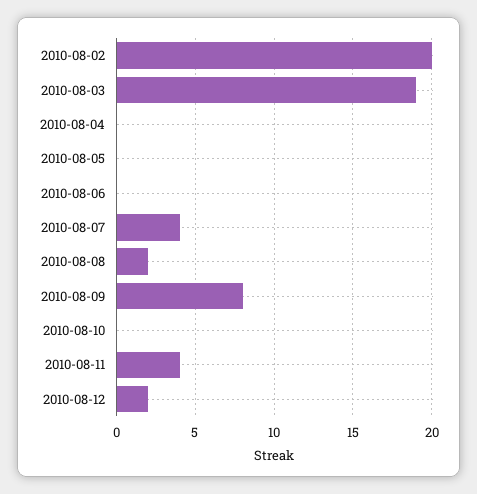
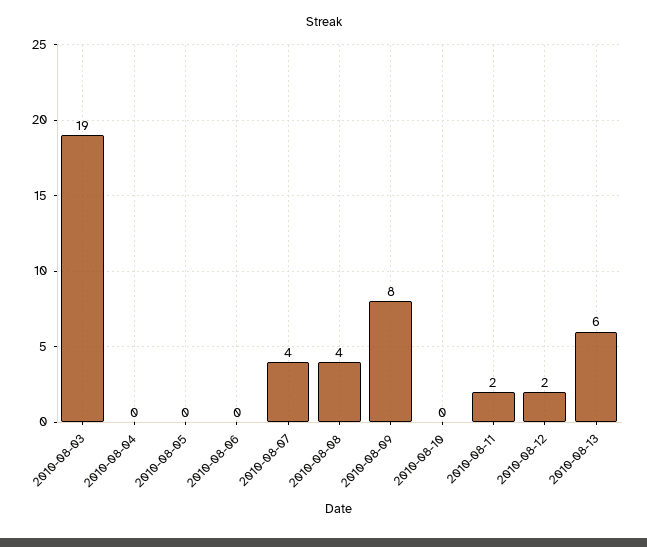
2010-08-02: 20 -> none
2010-08-08: 2 -> 4
2010-08-11: 4 -> 2
2010-08-13: none -> 6

